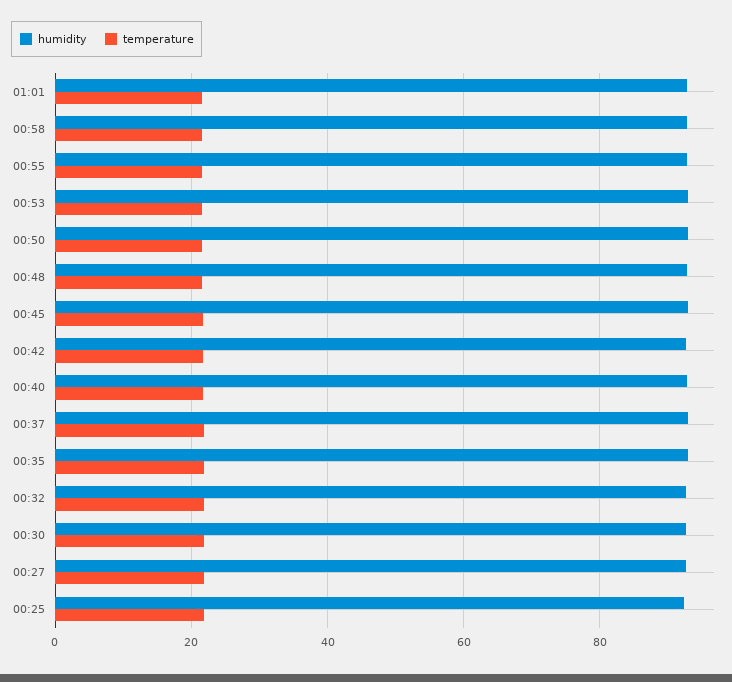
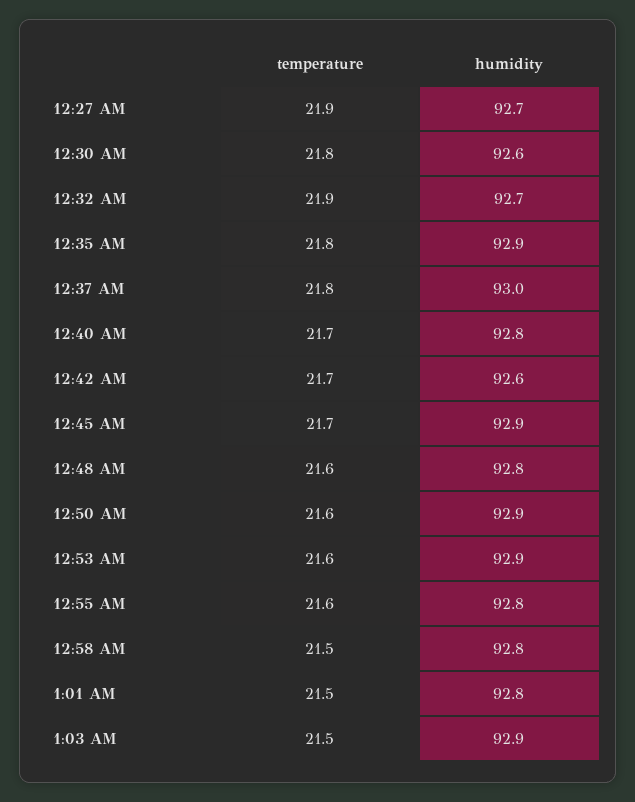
humidity, 00:25: 92 -> none
temperature, 00:25: 22 -> none
temperature, 1:03 AM: none -> 21.5
humidity, 1:03 AM: none -> 92.9

